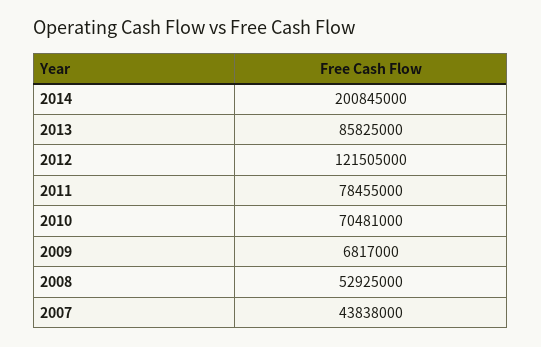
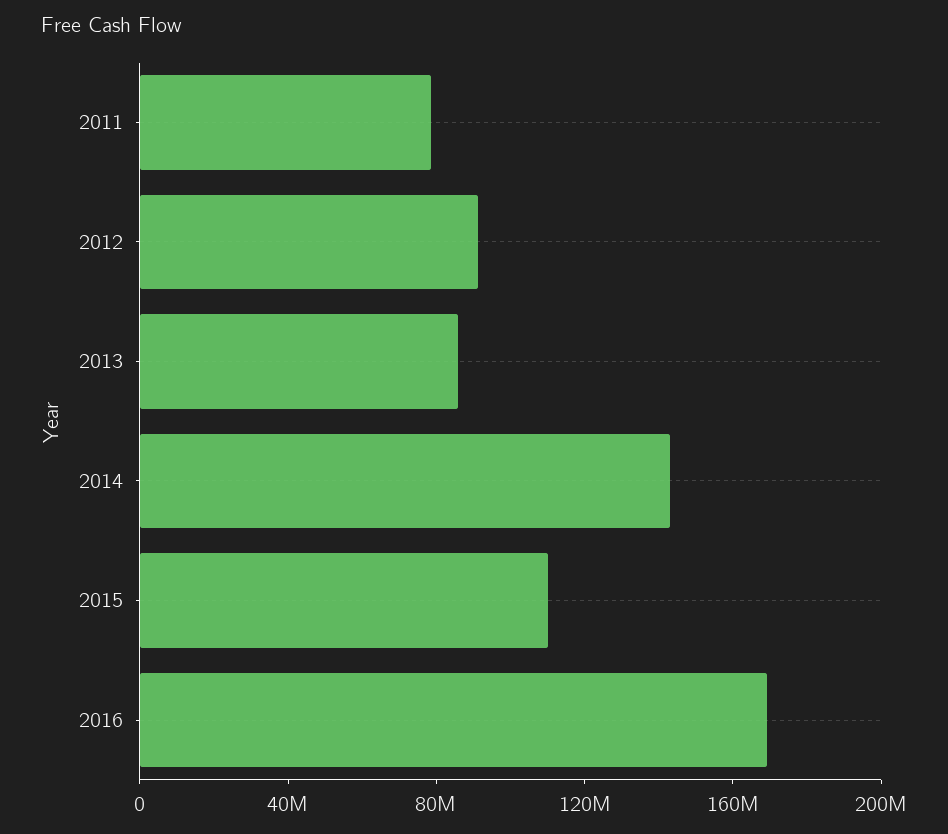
2014: 200845000 -> 140000000
2012: 121505000 -> 90000000
2010: 70481000 -> none
2009: 6817000 -> none
2008: 52925000 -> none
2007: 43838000 -> none
2015: none -> 110000000
2016: none -> 170000000

